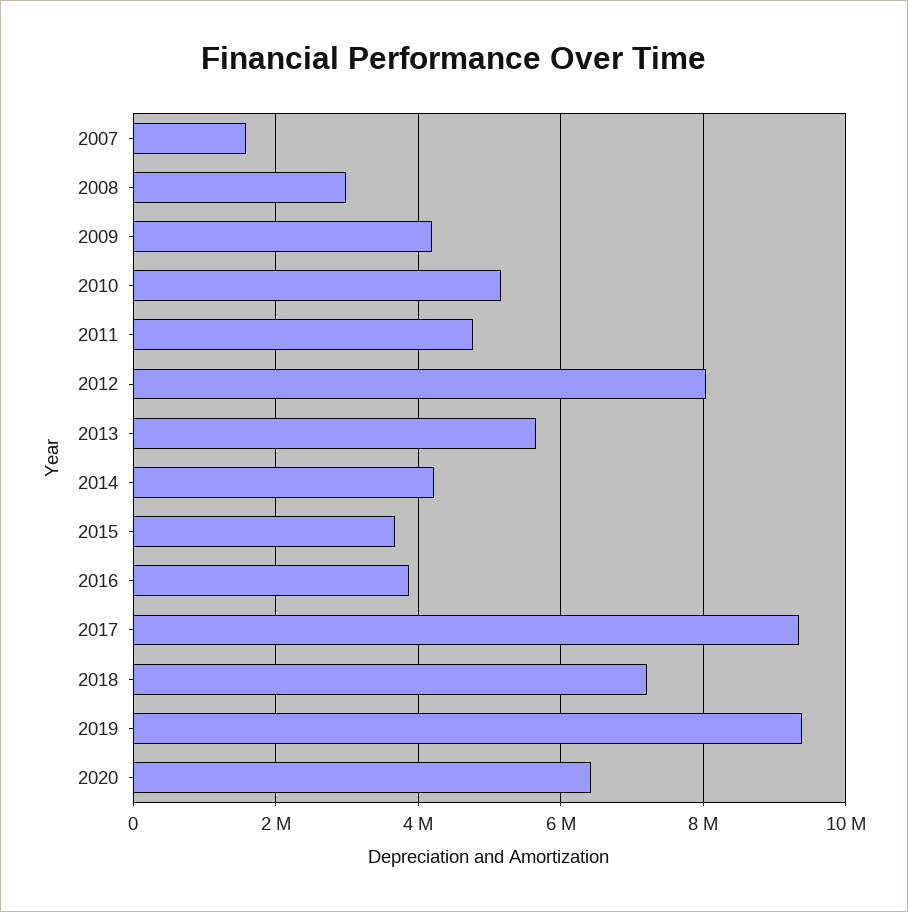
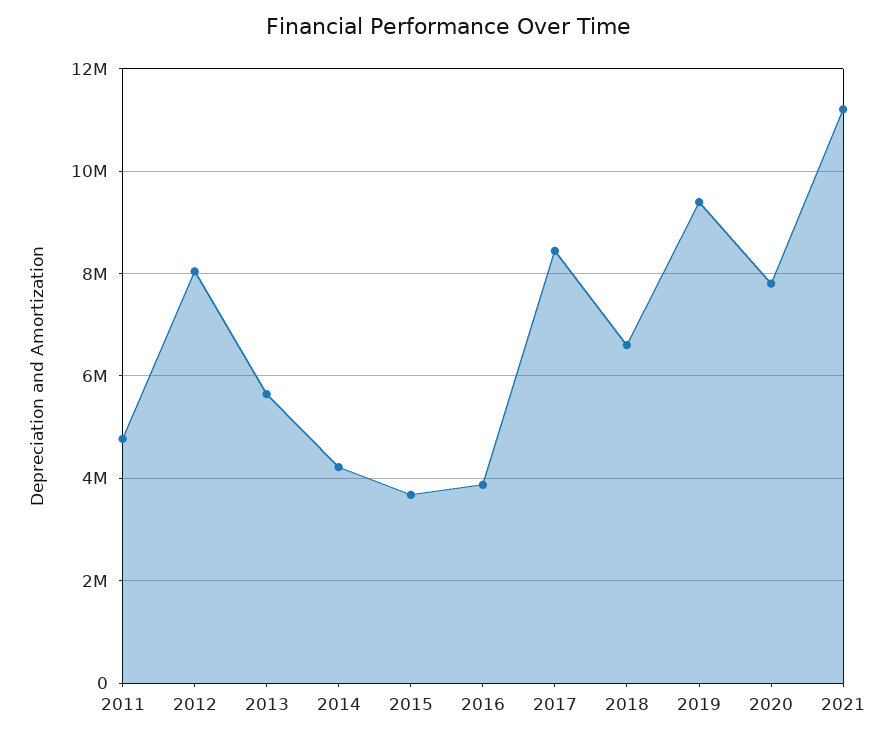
2007: 1600000 -> none
2008: 3000000 -> none
2009: 4200000 -> none
2010: 5200000 -> none
2017: 9400000 -> 8400000
2018: 7200000 -> 6600000
2020: 6400000 -> 7800000
2021: none -> 11200000

